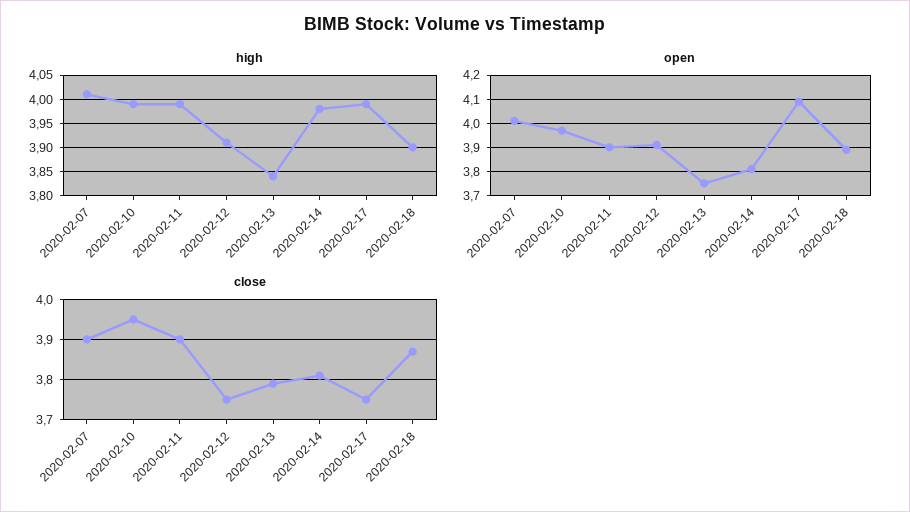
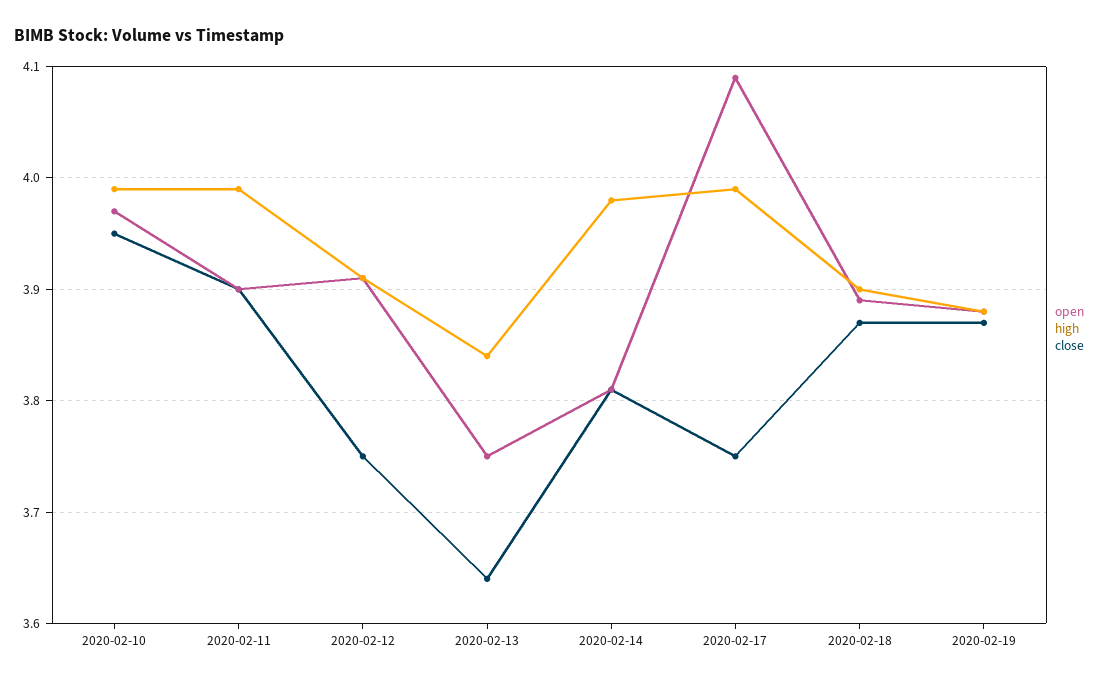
high, 2020-02-07: 4 -> none
open, 2020-02-07: 4 -> none
close, 2020-02-07: 3.9 -> none
close, 2020-02-13: 3.8 -> 3.64
open, 2020-02-19: none -> 3.88
high, 2020-02-19: none -> 3.88
close, 2020-02-19: none -> 3.87

